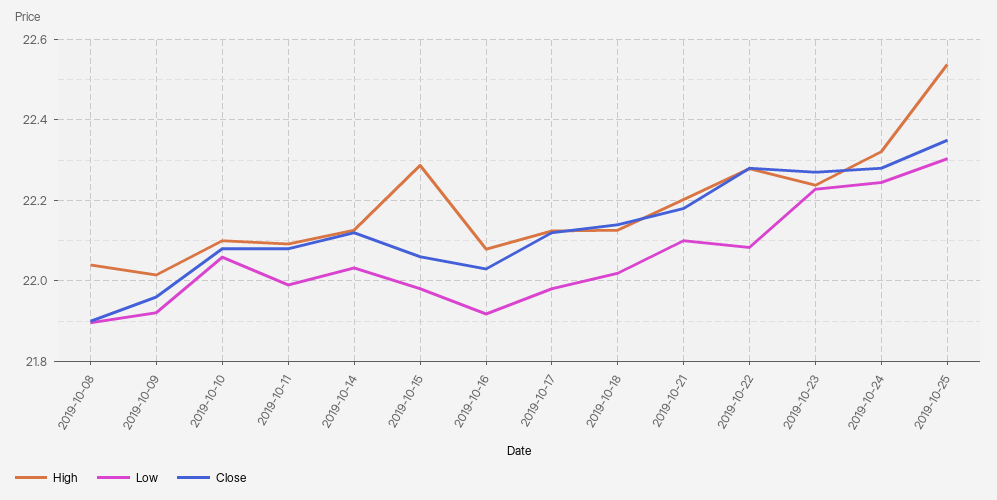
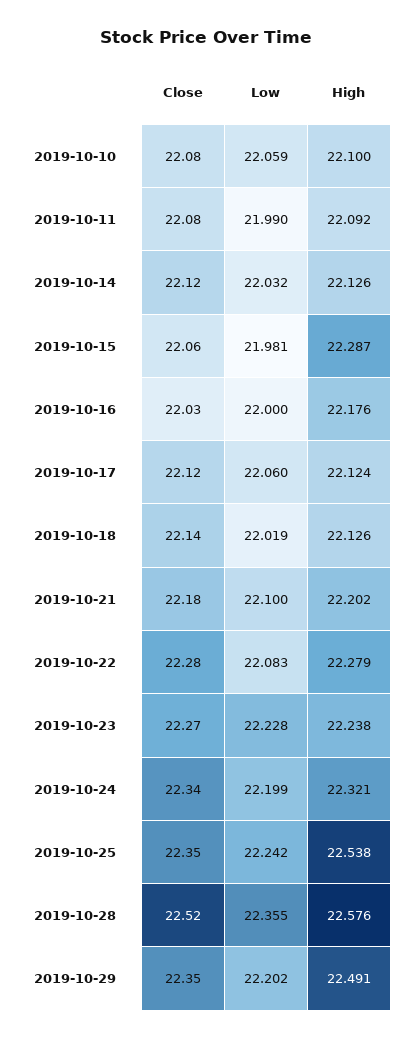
High, 2019-10-08: 22.04 -> none
Low, 2019-10-08: 21.9 -> none
Close, 2019-10-08: 21.9 -> none
High, 2019-10-09: 22.02 -> none
Low, 2019-10-09: 21.92 -> none
Close, 2019-10-09: 21.96 -> none
High, 2019-10-16: 22.08 -> 22.176
Low, 2019-10-16: 21.92 -> 22
Low, 2019-10-17: 21.98 -> 22.06
Low, 2019-10-24: 22.24 -> 22.199
Close, 2019-10-24: 22.28 -> 22.34
Low, 2019-10-25: 22.3 -> 22.242
Close, 2019-10-28: none -> 22.52
Low, 2019-10-28: none -> 22.355
High, 2019-10-28: none -> 22.576
Close, 2019-10-29: none -> 22.35
Low, 2019-10-29: none -> 22.202
High, 2019-10-29: none -> 22.491

